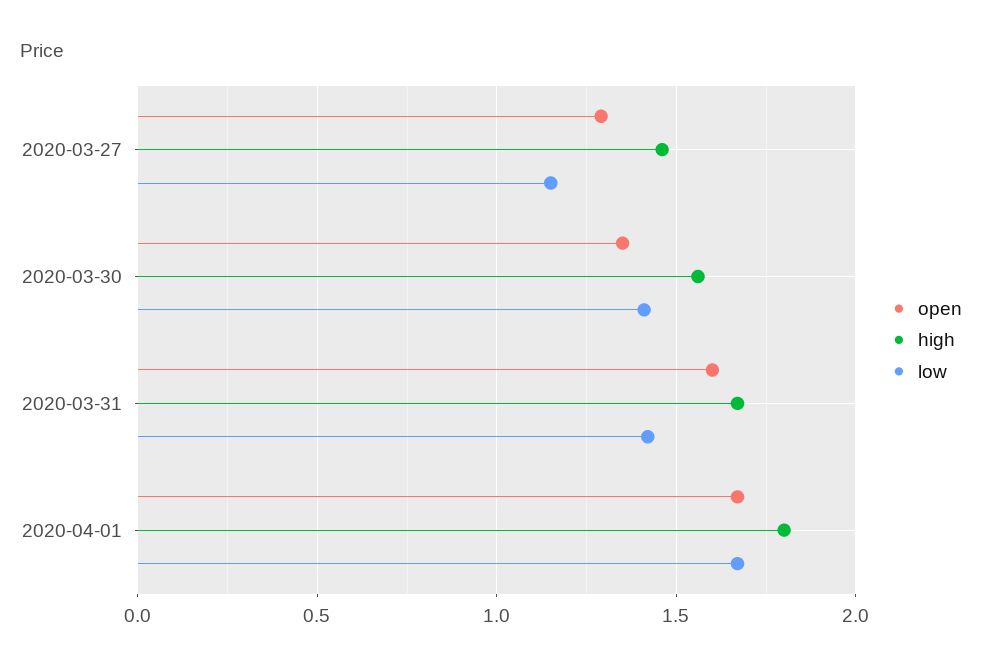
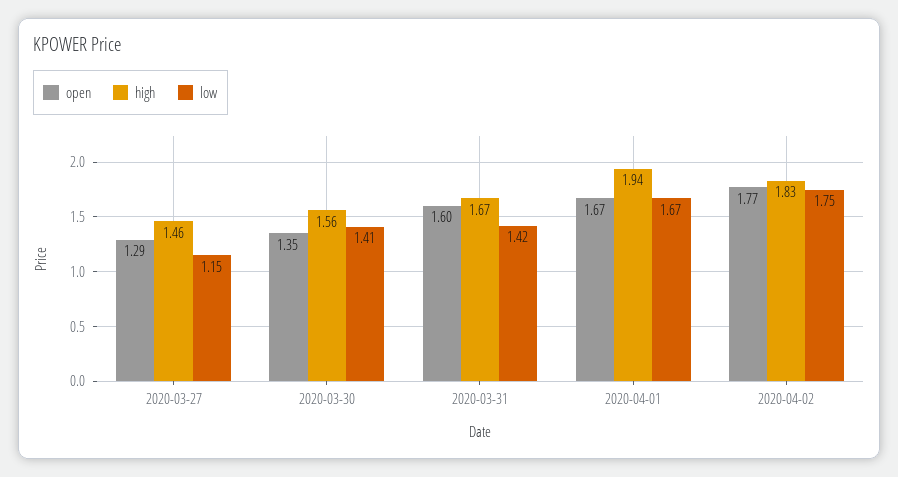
high, 2020-04-01: 1.8 -> 1.94
open, 2020-04-02: none -> 1.77
high, 2020-04-02: none -> 1.83
low, 2020-04-02: none -> 1.75

